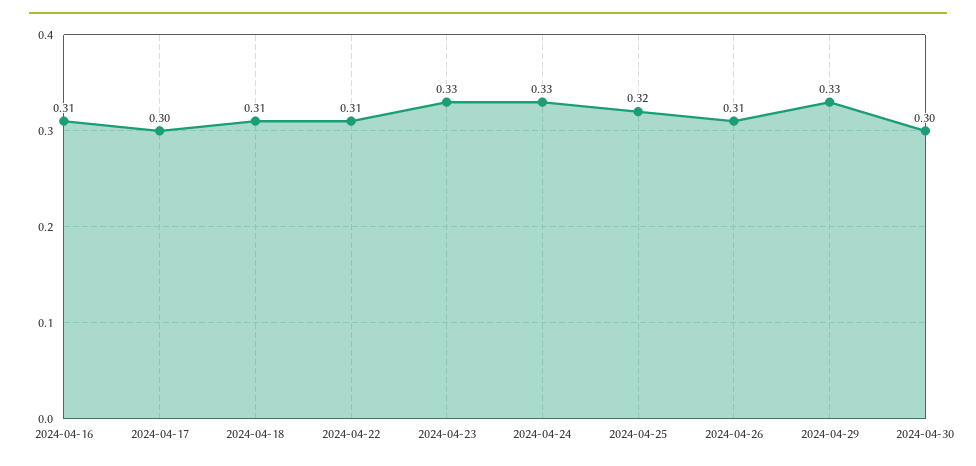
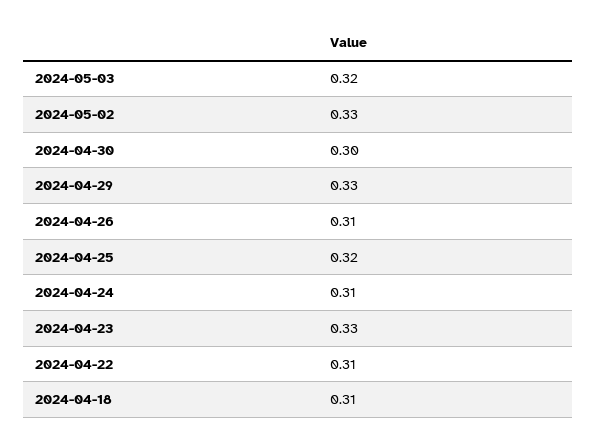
2024-04-16: 0.31 -> none
2024-04-17: 0.3 -> none
2024-04-24: 0.33 -> 0.31
2024-05-03: none -> 0.32
2024-05-02: none -> 0.33

